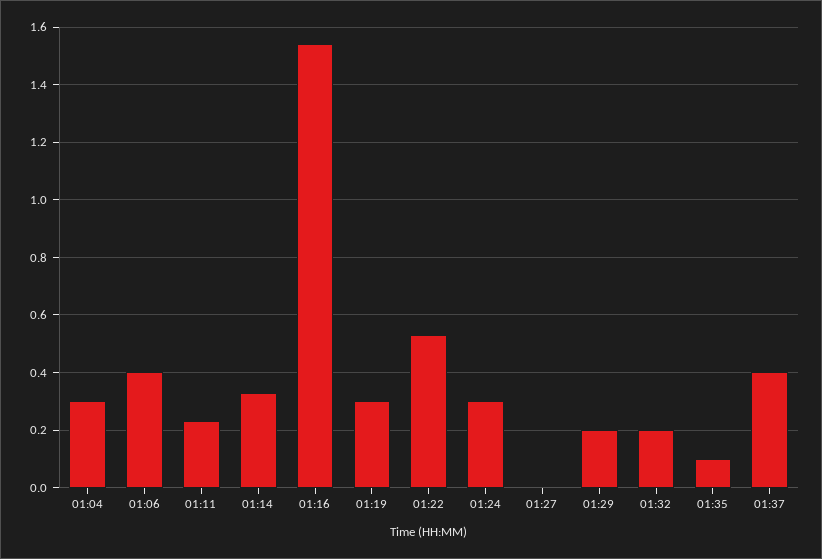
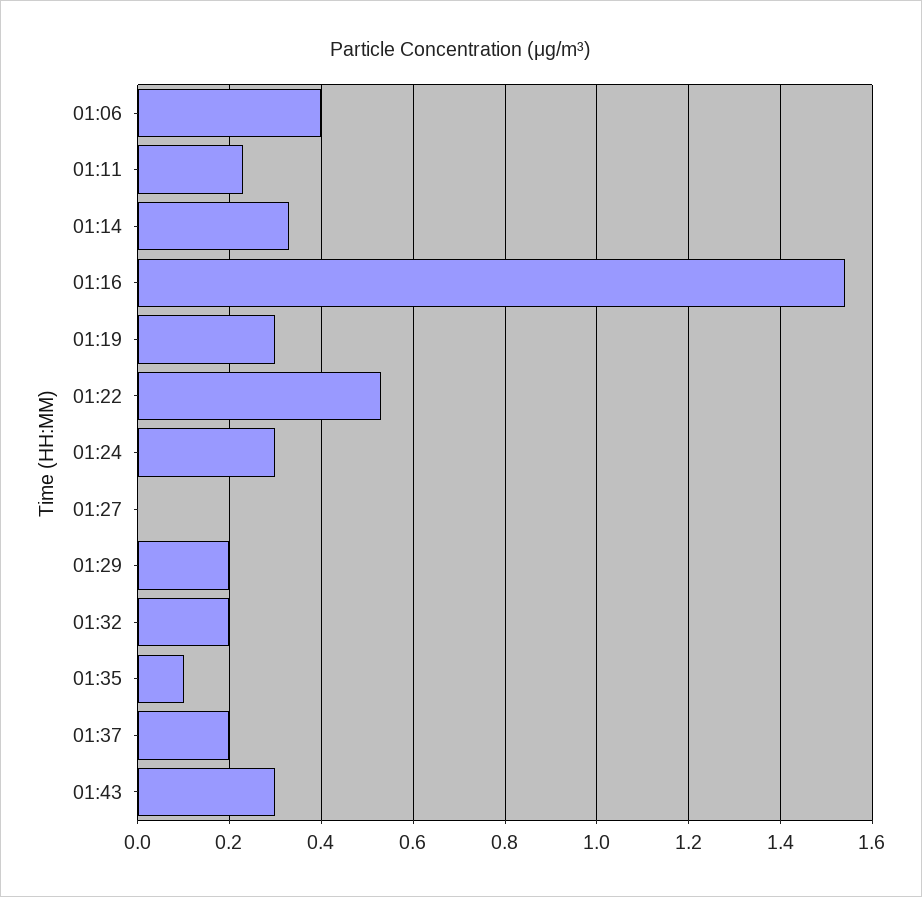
01:04: 0.3 -> none
01:37: 0.4 -> 0.2
01:43: none -> 0.3

